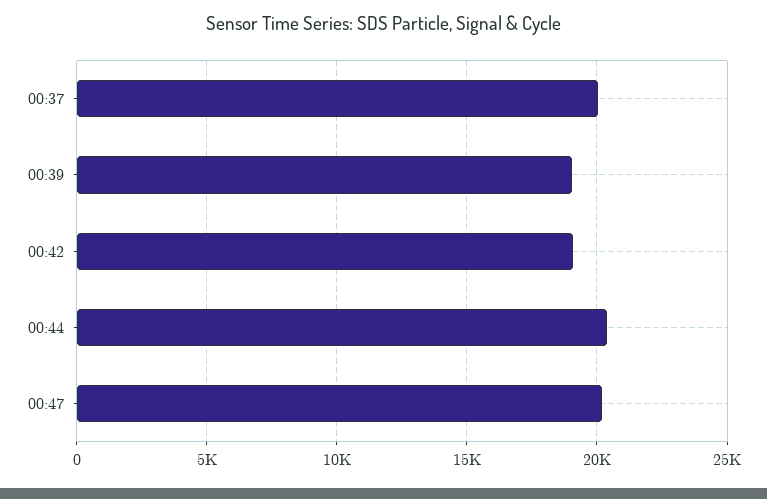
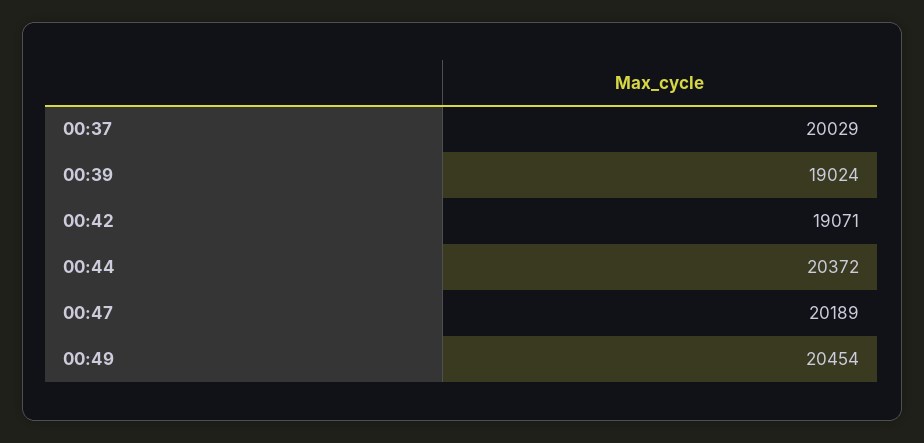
00:49: none -> 20454

